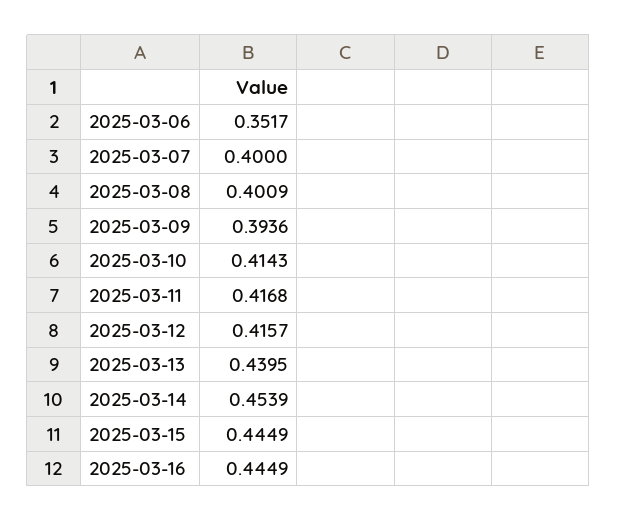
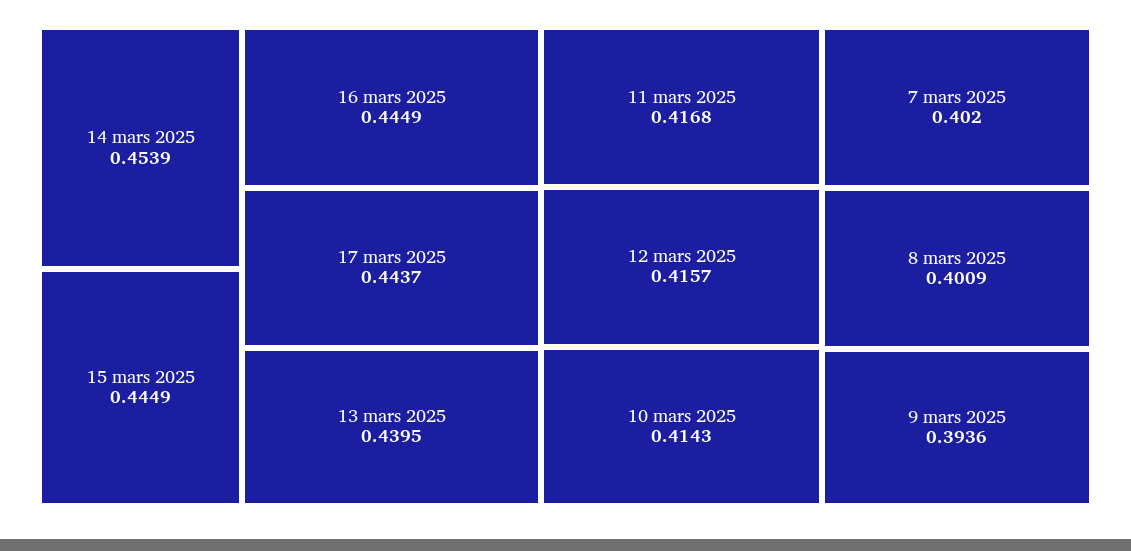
2025-03-06: 0.3517 -> none
2025-03-07: 0.4 -> 0.402
17 mars 2025: none -> 0.4437

